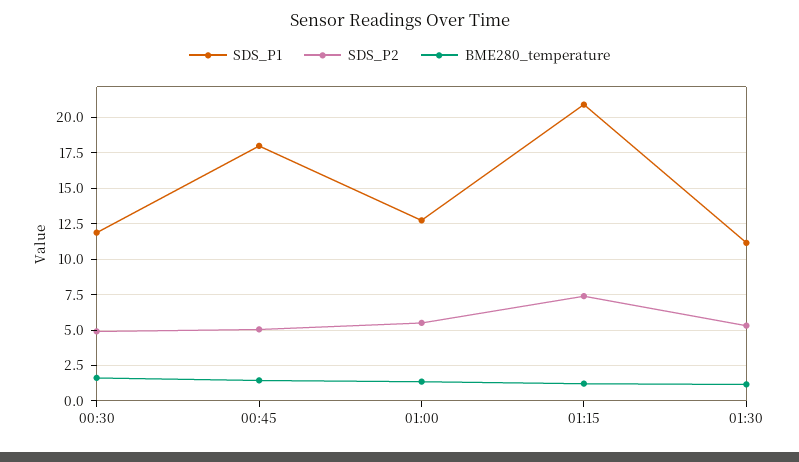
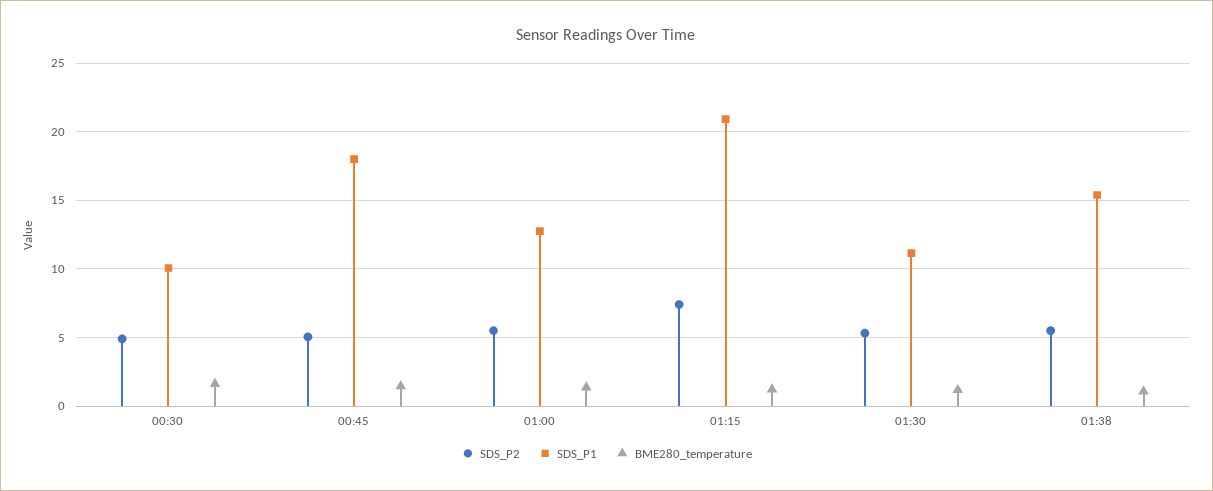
SDS_P1, 00:30: 12 -> 10
SDS_P2, 01:38: none -> 5.5
SDS_P1, 01:38: none -> 15.5
BME280_temperature, 01:38: none -> 1

